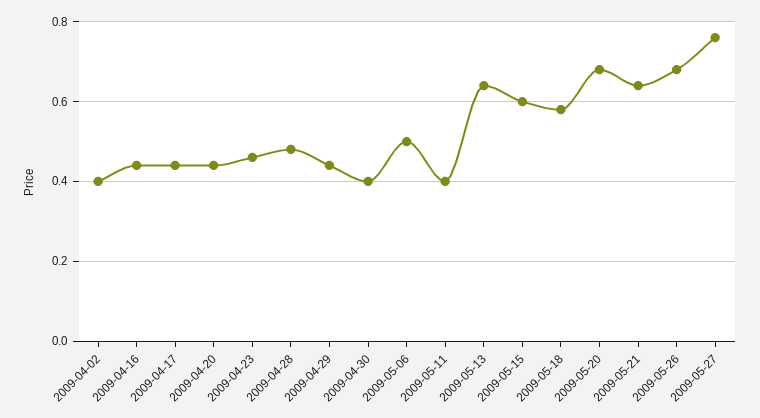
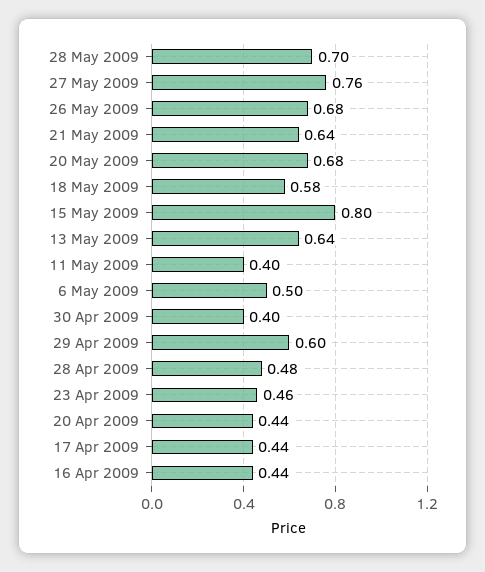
2009-04-02: 0.4 -> none
2009-04-29: 0.45 -> 0.6
2009-05-15: 0.6 -> 0.8
28 May 2009: none -> 0.7

